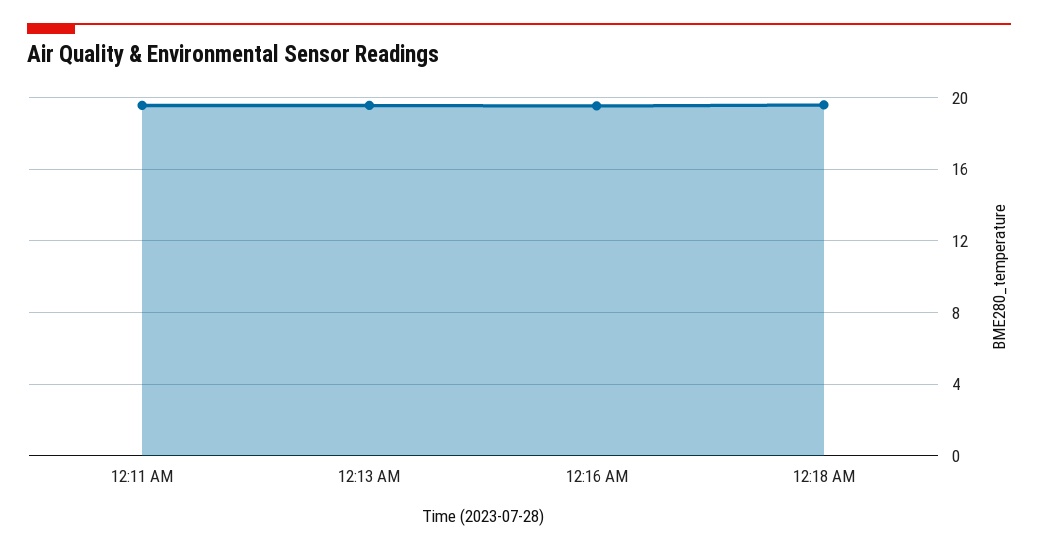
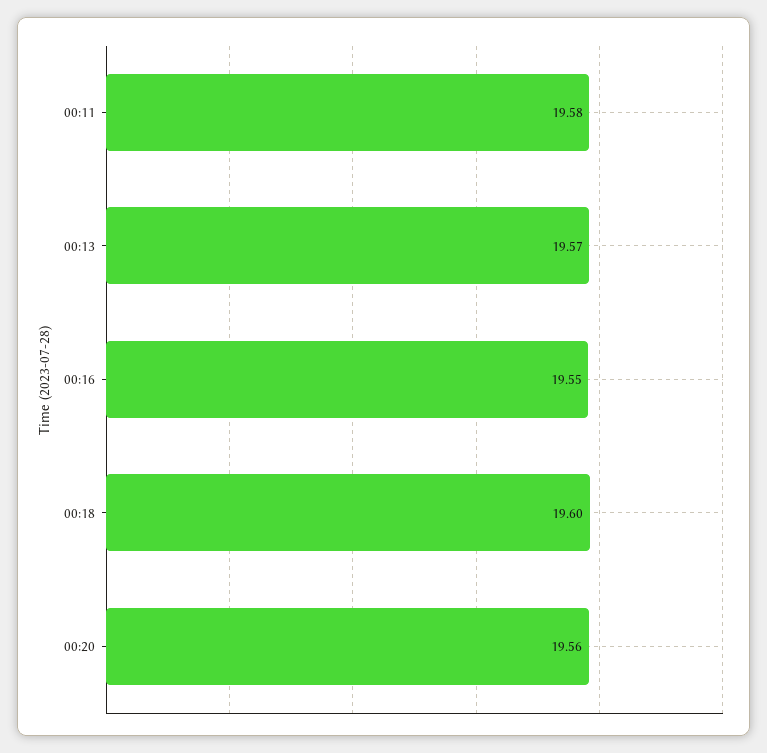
00:20: none -> 19.56

